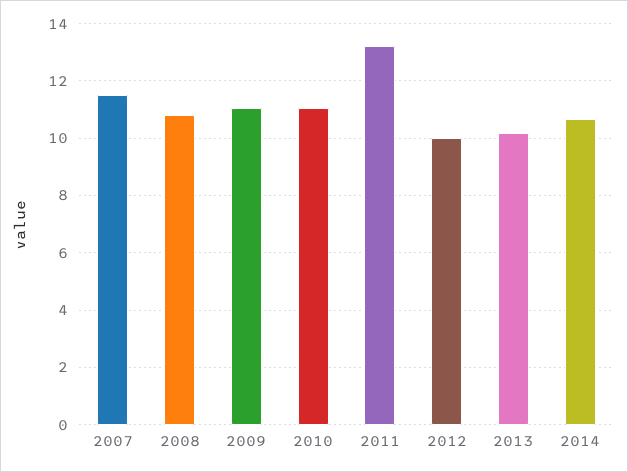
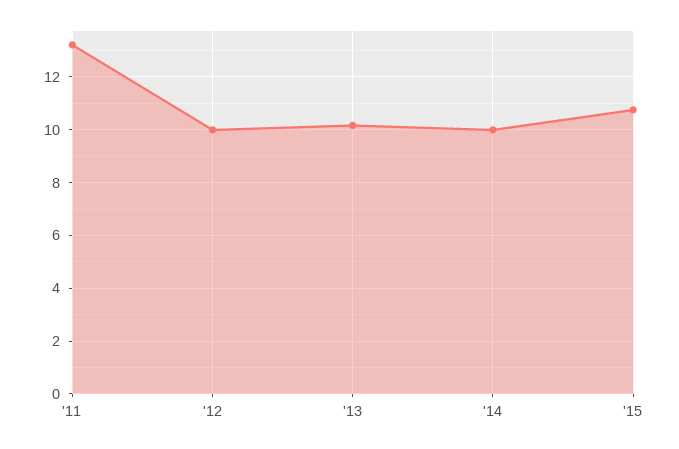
2007: 11.5 -> none
2008: 10.75 -> none
2009: 11 -> none
2010: 11 -> none
2014: 10.75 -> 10
'15: none -> 10.75

